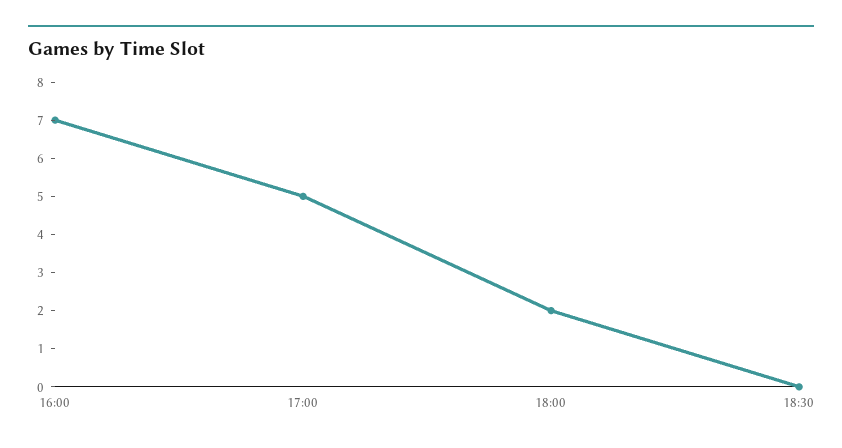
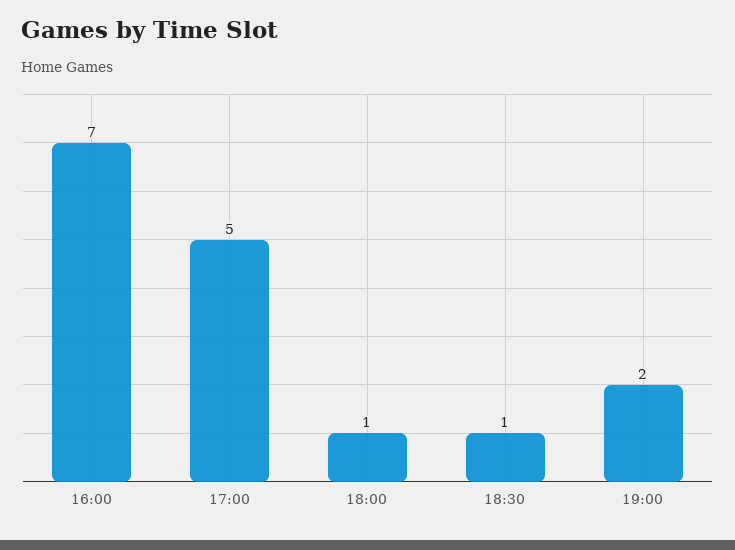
18:00: 2 -> 1
18:30: 0 -> 1
19:00: none -> 2

